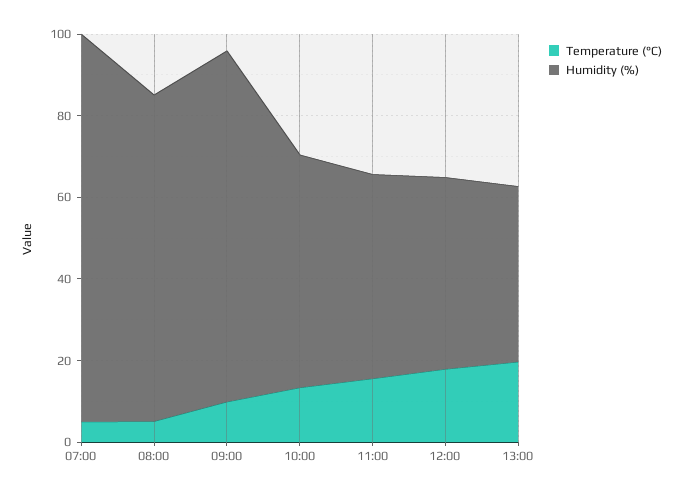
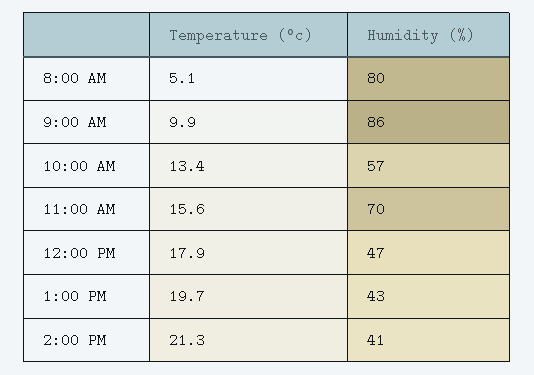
Temperature (°C), 07:00: 5 -> none
Humidity (%), 07:00: 95 -> none
Humidity (%), 11:00: 50 -> 70
Temperature (°C), 2:00 PM: none -> 21.3
Humidity (%), 2:00 PM: none -> 41

